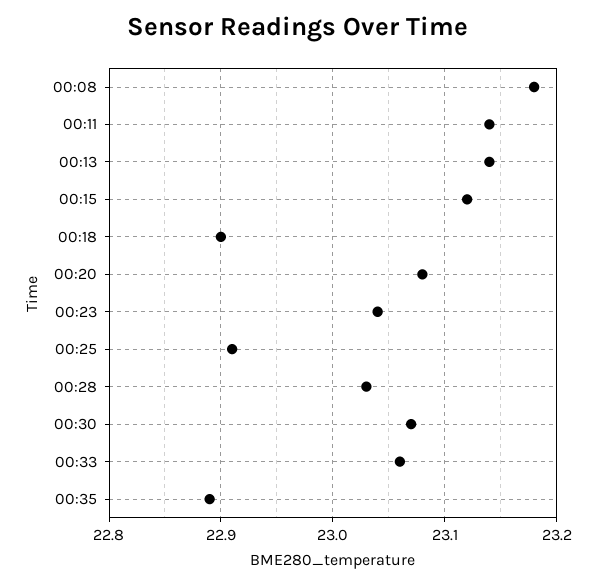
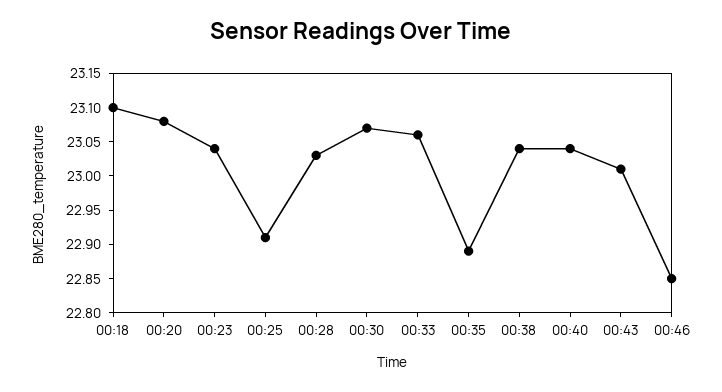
00:08: 23.18 -> none
00:11: 23.14 -> none
00:13: 23.14 -> none
00:15: 23.12 -> none
00:18: 22.9 -> 23.1
00:38: none -> 23.05
00:40: none -> 23.05
00:43: none -> 23
00:46: none -> 22.85

